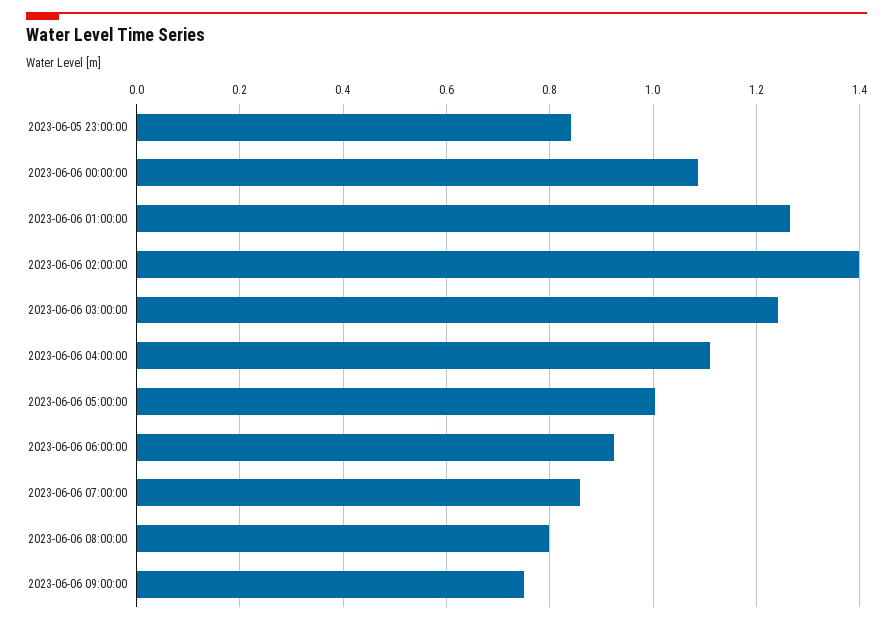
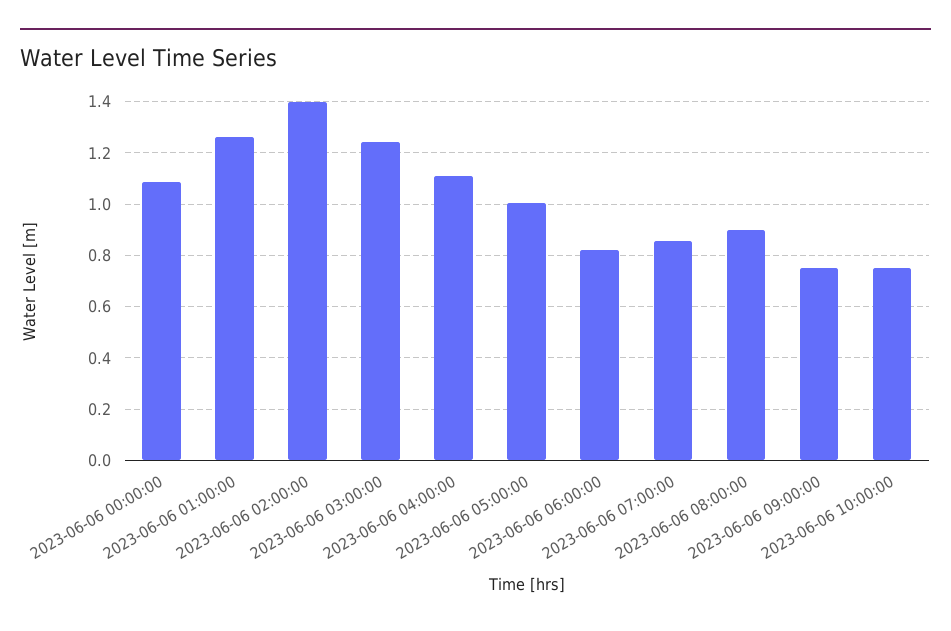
2023-06-05 23:00:00: 0.84 -> none
2023-06-06 06:00:00: 0.92 -> 0.825
2023-06-06 08:00:00: 0.8 -> 0.9
2023-06-06 10:00:00: none -> 0.75

